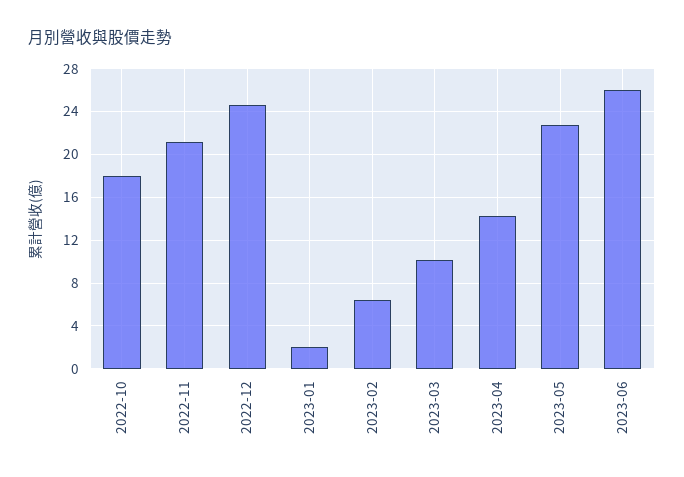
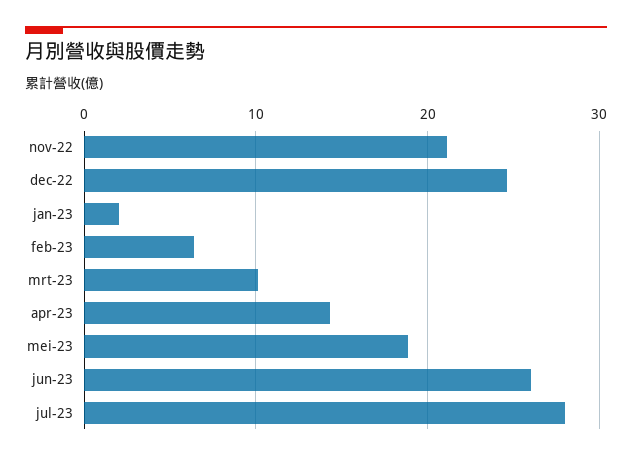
2022-10: 18 -> none
2023-05: 23 -> 19
jul-23: none -> 28

